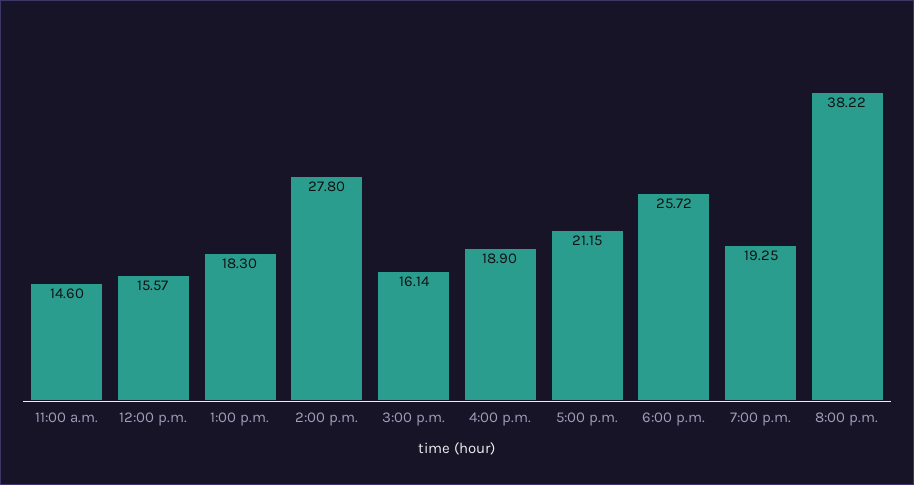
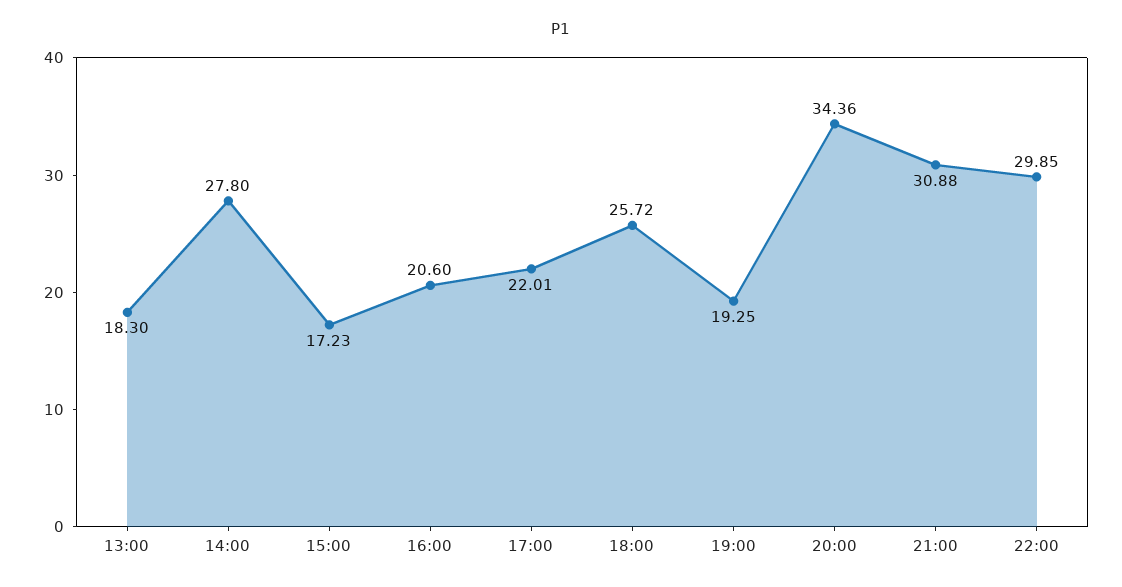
11:00 a.m.: 14.6 -> none
12:00 p.m.: 15.57 -> none
3:00 p.m.: 16.14 -> 17.23
4:00 p.m.: 18.9 -> 20.6
5:00 p.m.: 21.15 -> 22.01
8:00 p.m.: 38.22 -> 34.36
21:00: none -> 30.88
22:00: none -> 29.85

